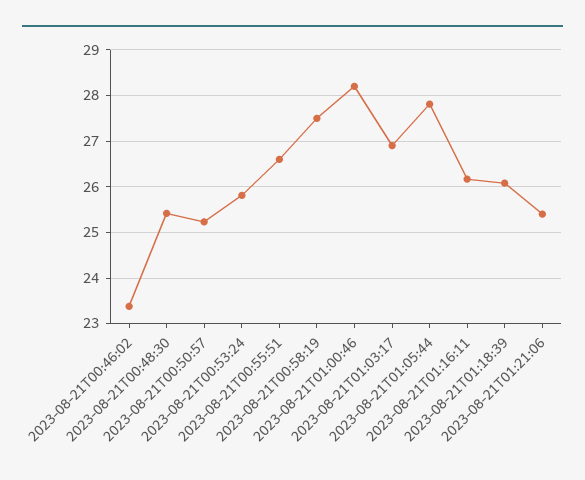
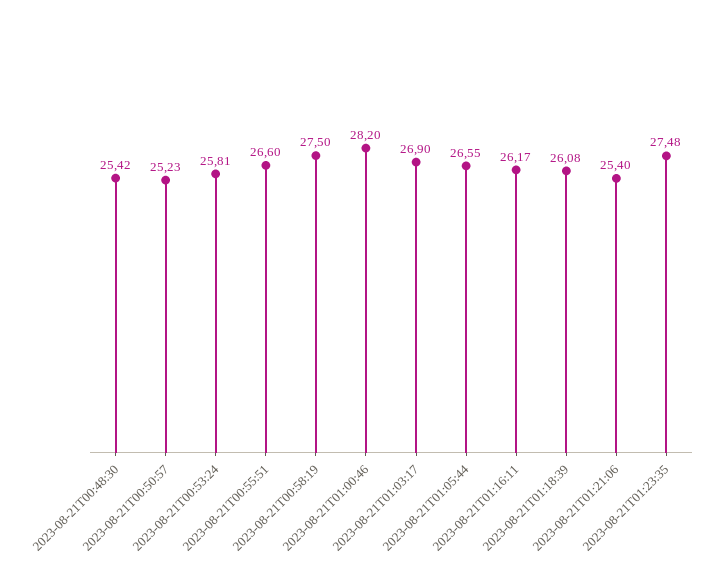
2023-08-21T00:46:02: 23.4 -> none
2023-08-21T01:05:44: 27.8 -> 26.55
2023-08-21T01:23:35: none -> 27.48

